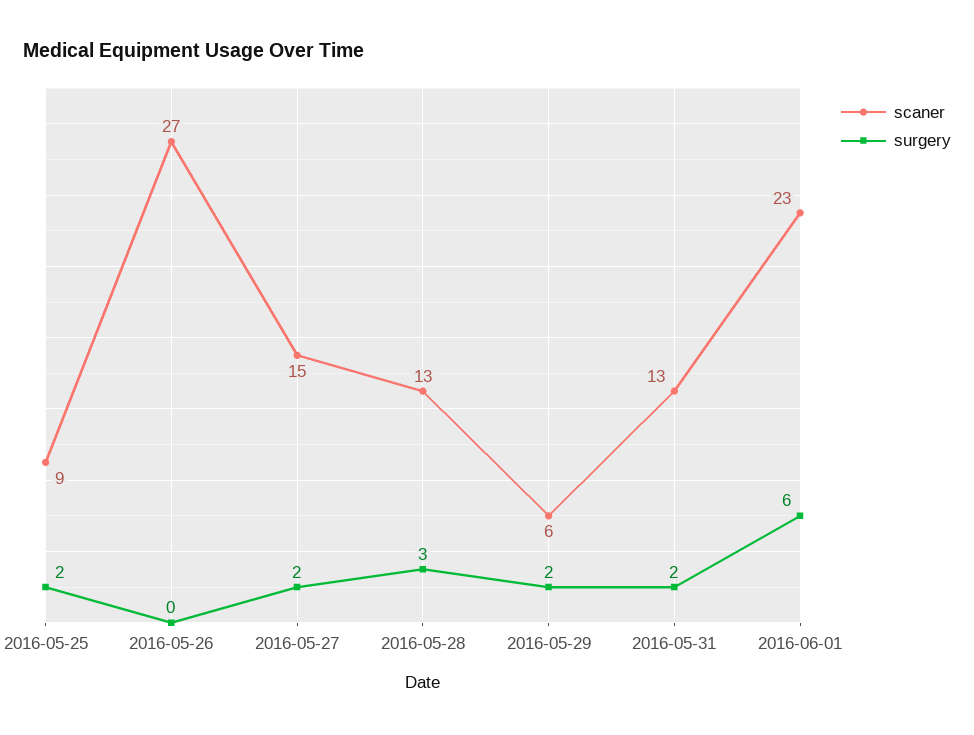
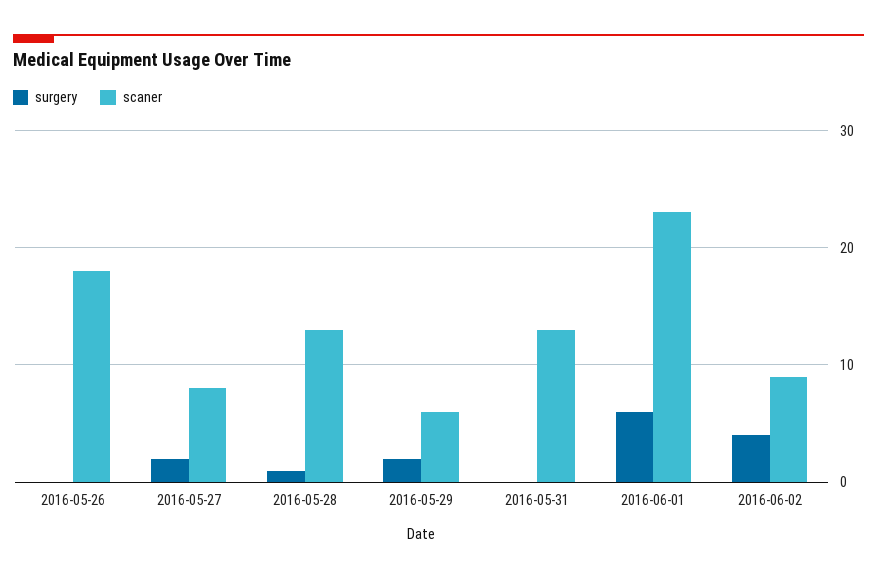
scaner, 2016-05-25: 9 -> none
surgery, 2016-05-25: 2 -> none
scaner, 2016-05-26: 27 -> 18
scaner, 2016-05-27: 15 -> 8
surgery, 2016-05-28: 3 -> 1
surgery, 2016-05-31: 2 -> 0
surgery, 2016-06-02: none -> 4
scaner, 2016-06-02: none -> 9

